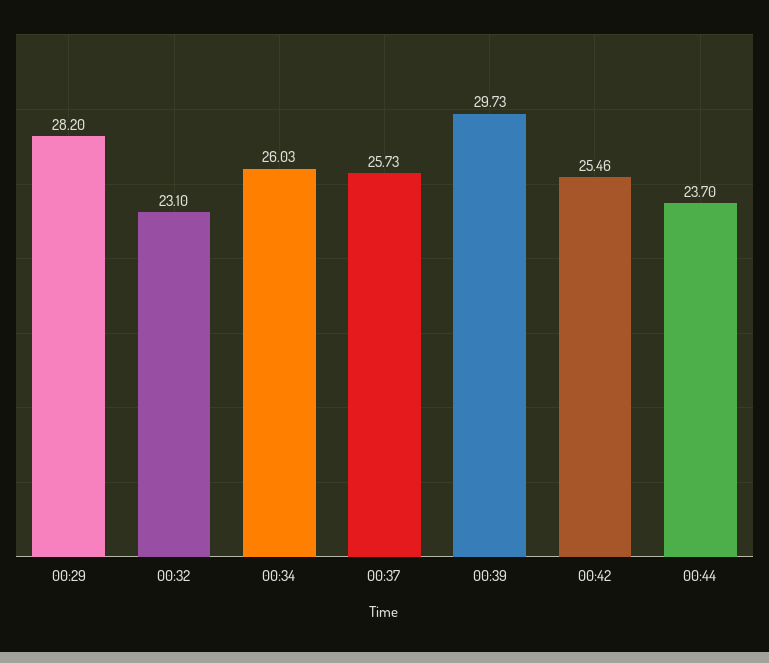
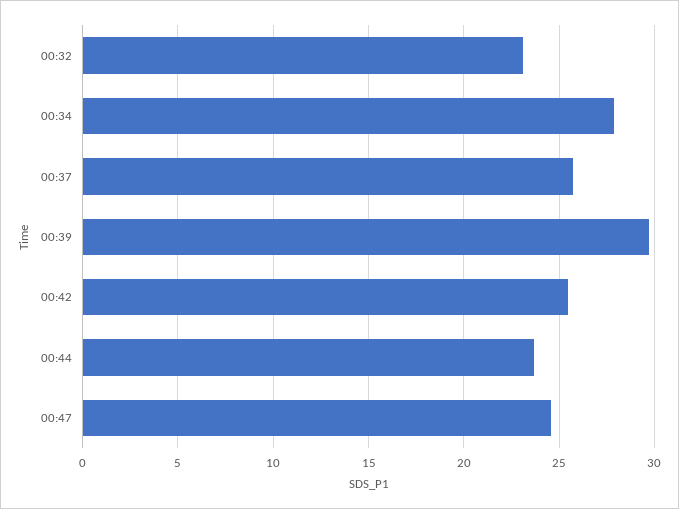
00:29: 28.2 -> none
00:34: 26.03 -> 28
00:47: none -> 24.5

